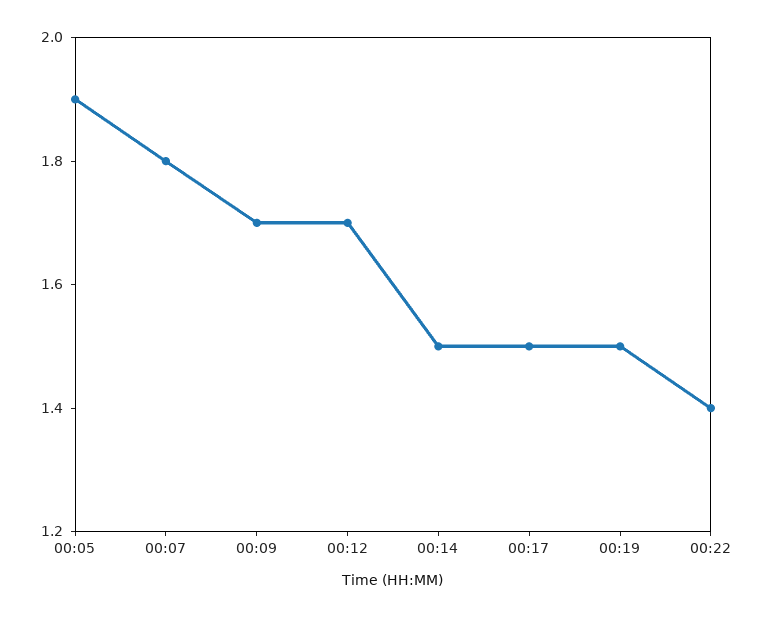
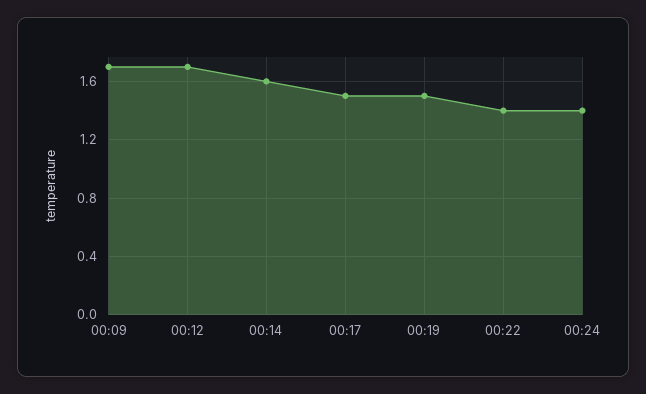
00:05: 1.9 -> none
00:07: 1.8 -> none
00:14: 1.5 -> 1.6
00:24: none -> 1.4

